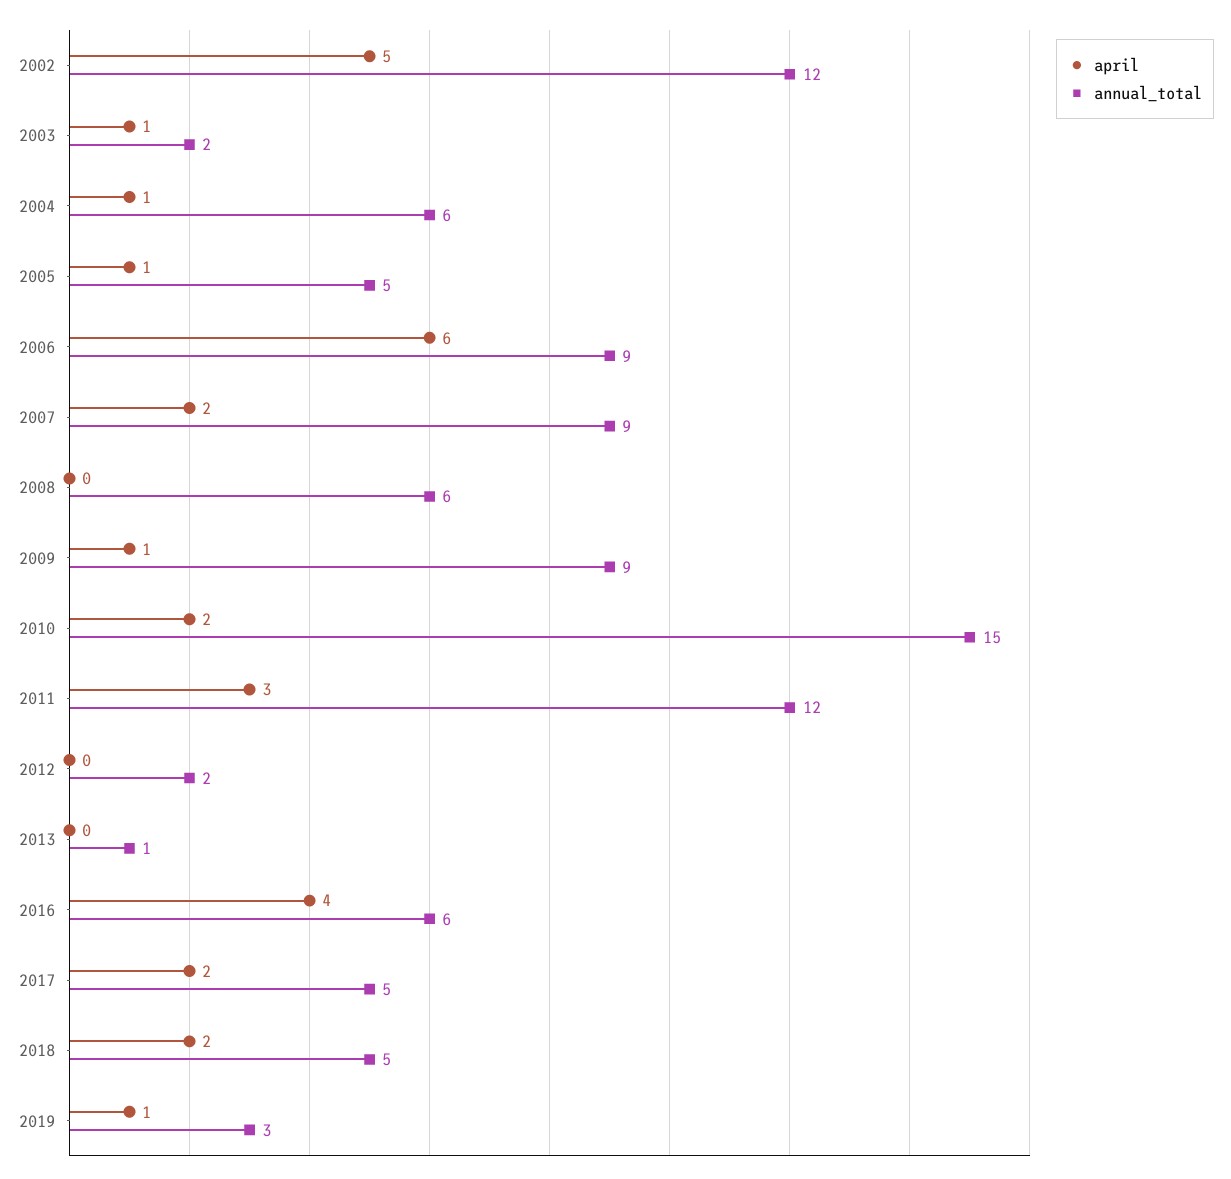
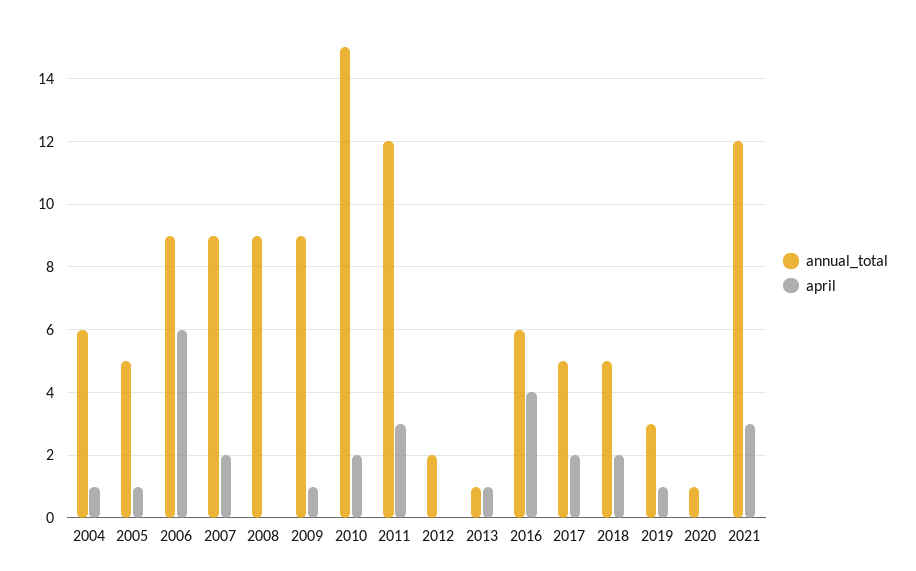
april, 2002: 5 -> none
annual_total, 2002: 12 -> none
april, 2003: 1 -> none
annual_total, 2003: 2 -> none
annual_total, 2008: 6 -> 9
april, 2013: 0 -> 1
annual_total, 2020: none -> 1
april, 2020: none -> 0
annual_total, 2021: none -> 12
april, 2021: none -> 3

